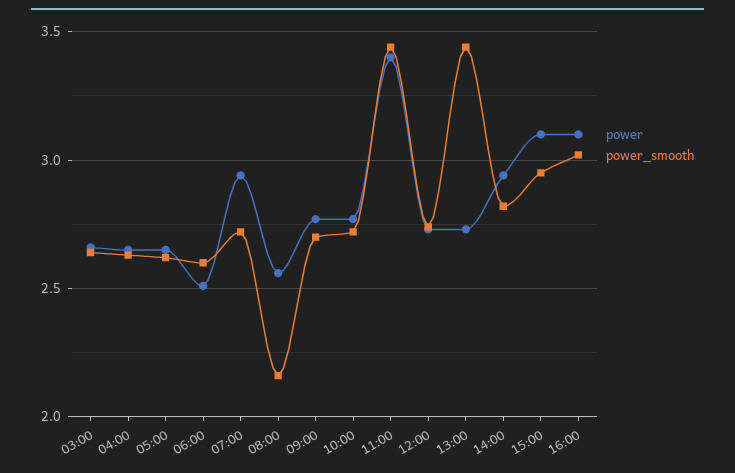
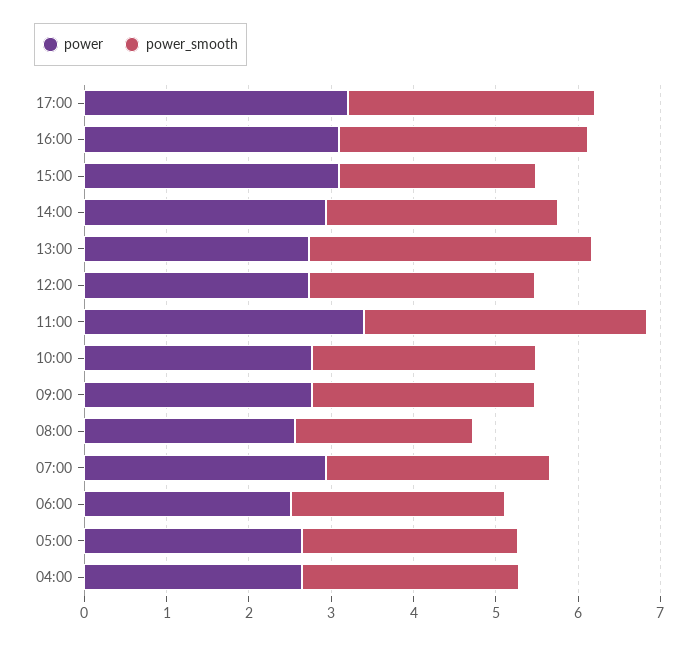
power, 03:00: 2.65 -> none
power_smooth, 03:00: 2.65 -> none
power_smooth, 15:00: 2.95 -> 2.4
power, 17:00: none -> 3.2
power_smooth, 17:00: none -> 3

